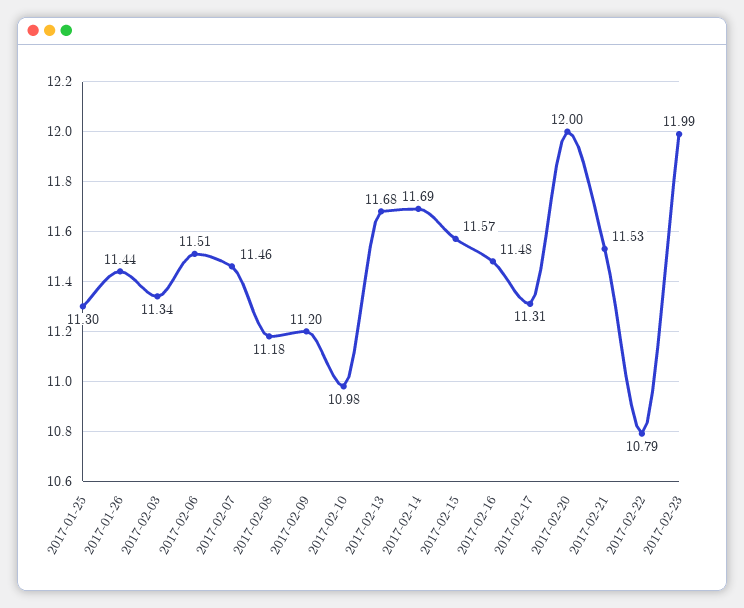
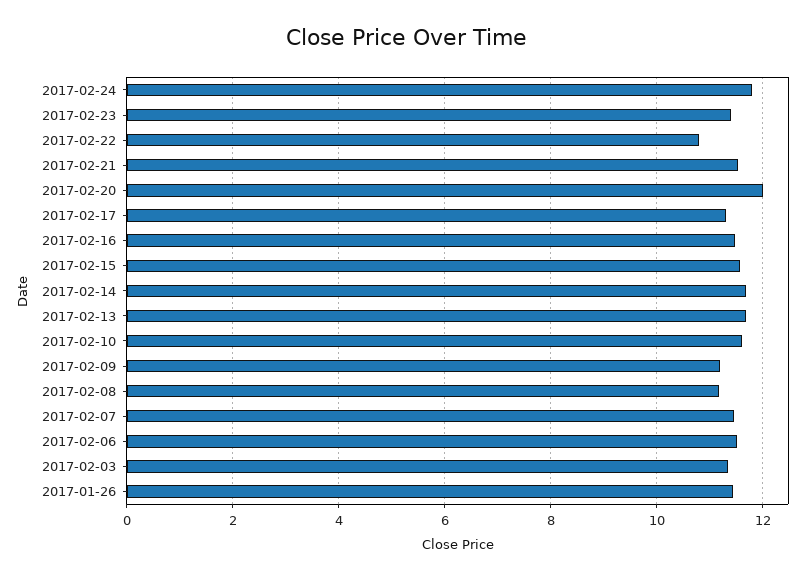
2017-01-25: 11.3 -> none
2017-02-10: 10.98 -> 11.6
2017-02-23: 11.99 -> 11.4
2017-02-24: none -> 11.8

